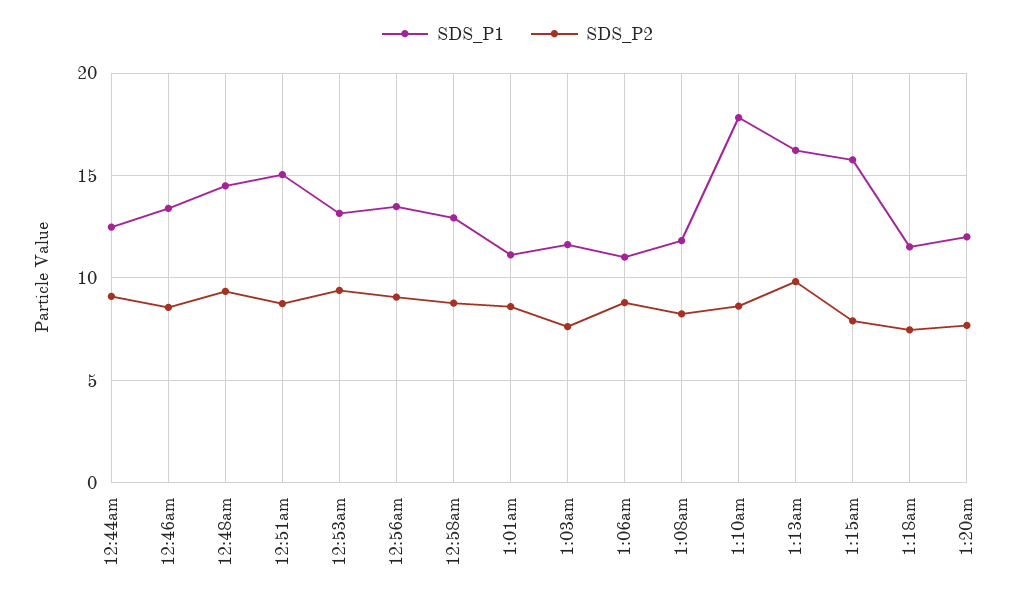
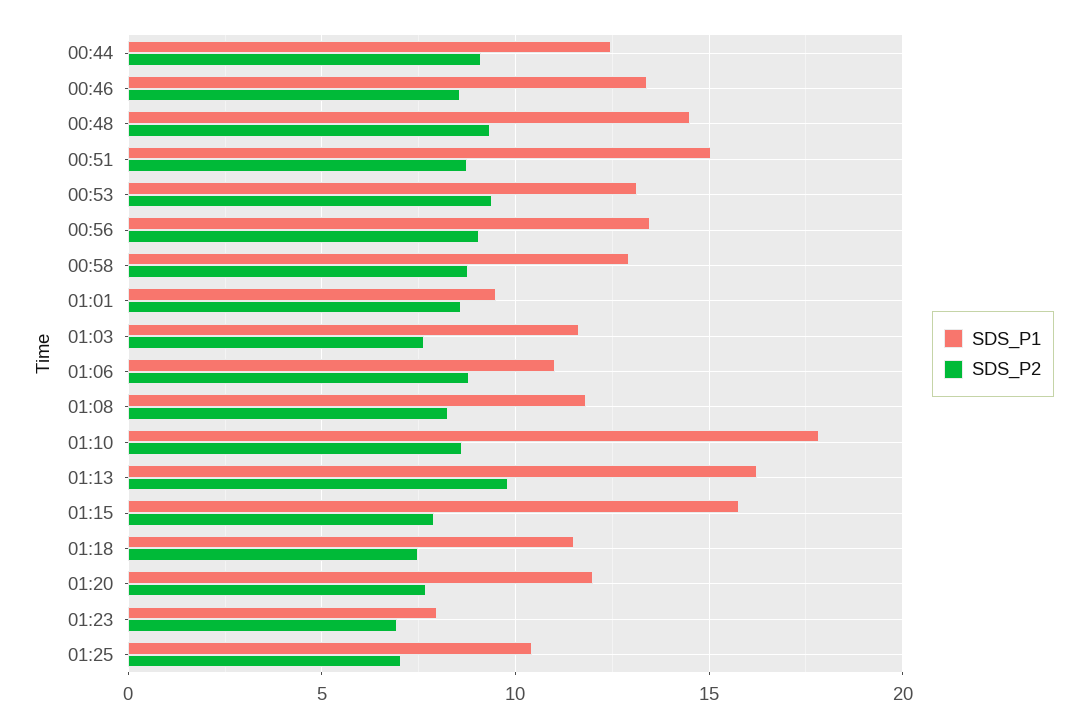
SDS_P1, 1:01am: 11 -> 9.5
SDS_P1, 01:23: none -> 8
SDS_P2, 01:23: none -> 7
SDS_P1, 01:25: none -> 10.5
SDS_P2, 01:25: none -> 7

